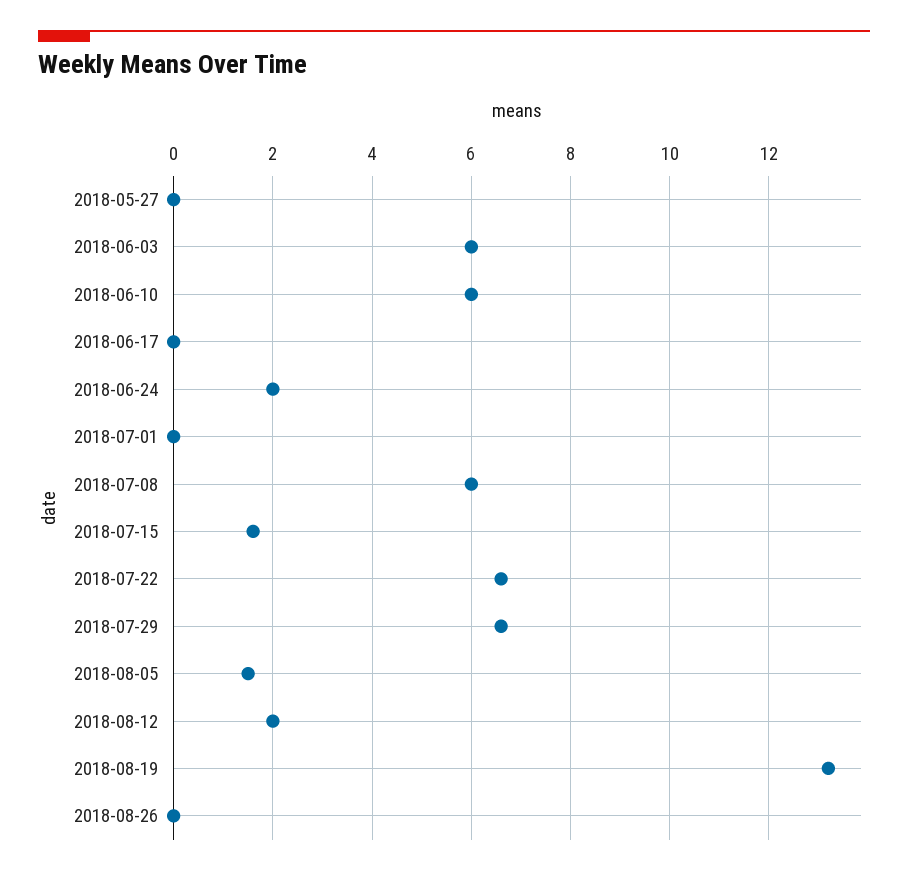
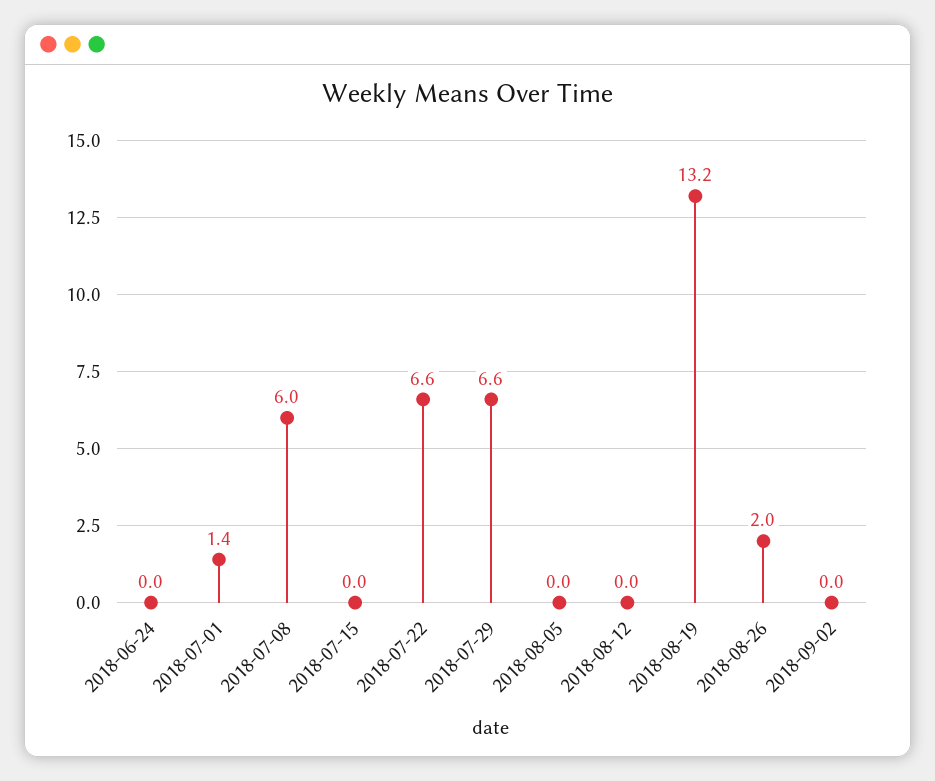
2018-05-27: 0 -> none
2018-06-03: 6 -> none
2018-06-10: 6 -> none
2018-06-17: 0 -> none
2018-06-24: 2 -> 0
2018-07-01: 0 -> 1.4
2018-07-15: 1.5 -> 0
2018-08-05: 1.5 -> 0
2018-08-12: 2 -> 0
2018-08-26: 0 -> 2
2018-09-02: none -> 0

